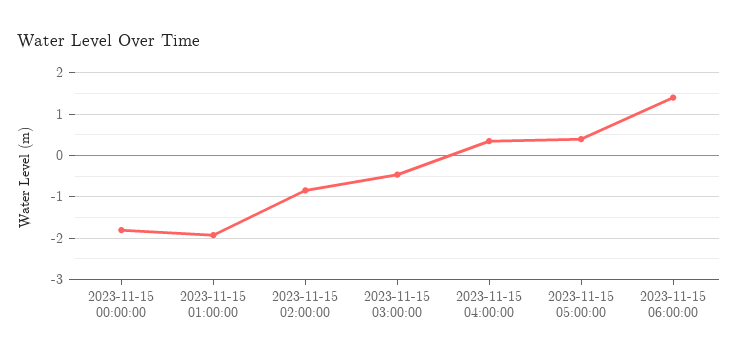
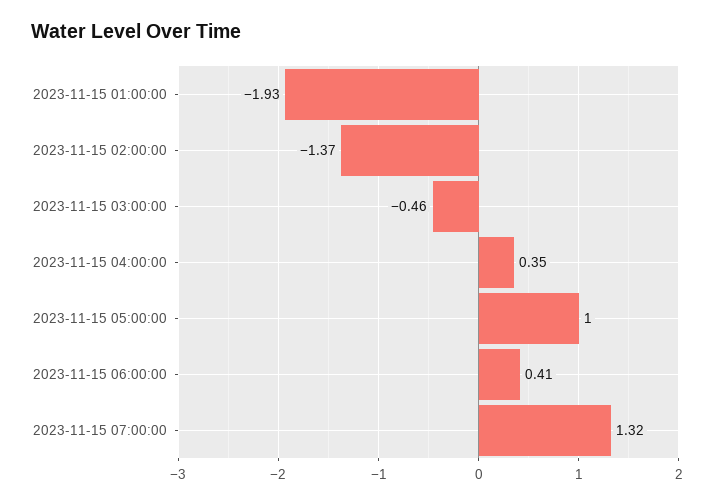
2023-11-15 00:00:00: -1.8 -> none
2023-11-15 02:00:00: -0.8 -> -1.37
2023-11-15 05:00:00: 0.4 -> 1
2023-11-15 06:00:00: 1.4 -> 0.41
2023-11-15 07:00:00: none -> 1.32

